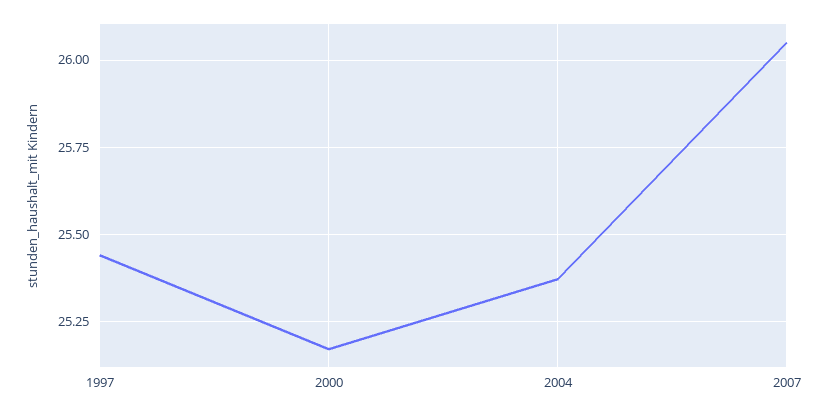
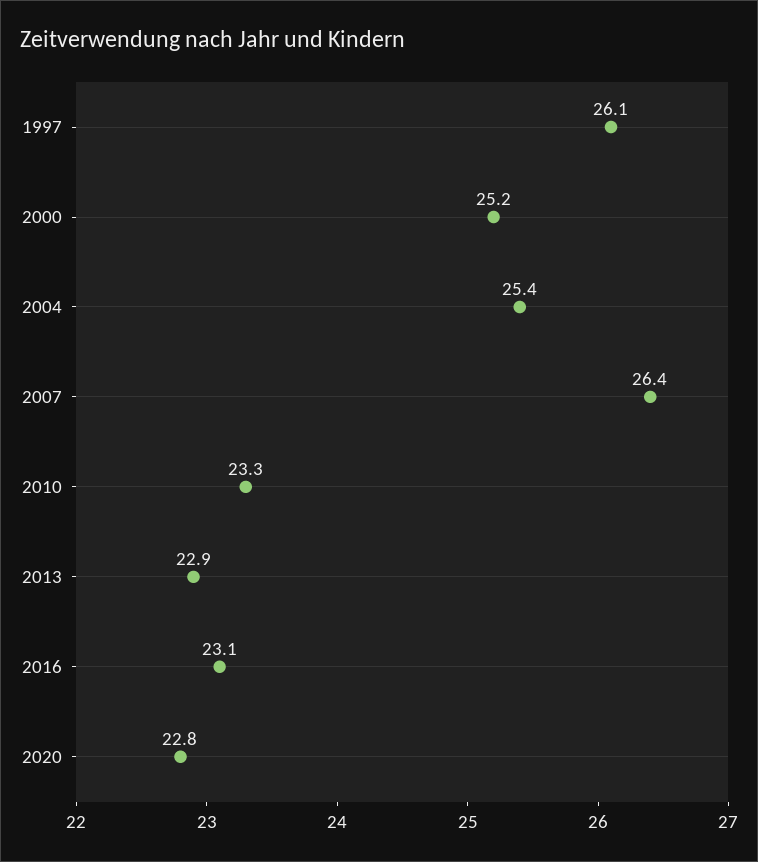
1997: 25.45 -> 26.1
2007: 26.05 -> 26.4
2010: none -> 23.3
2013: none -> 22.9
2016: none -> 23.1
2020: none -> 22.8

